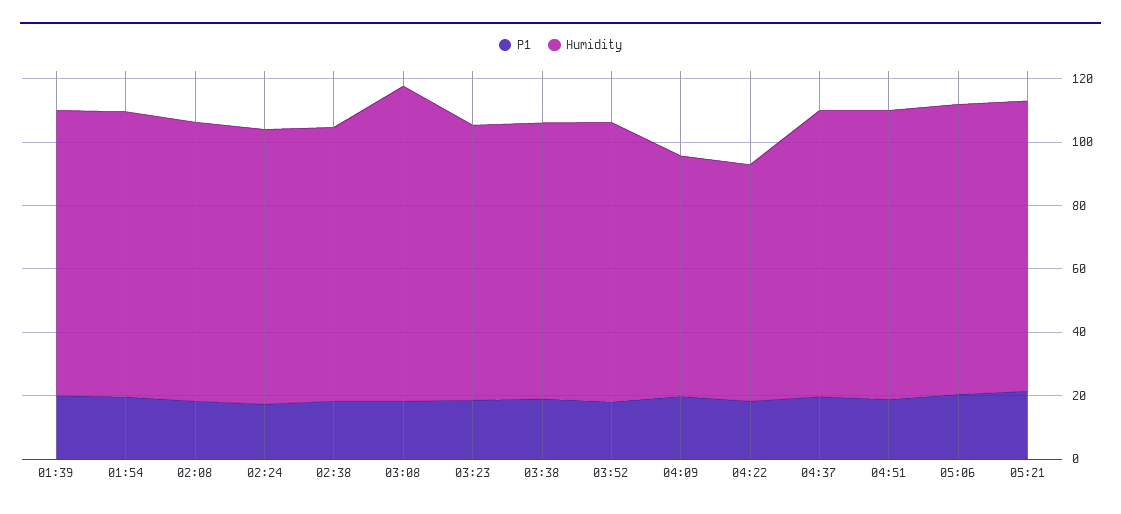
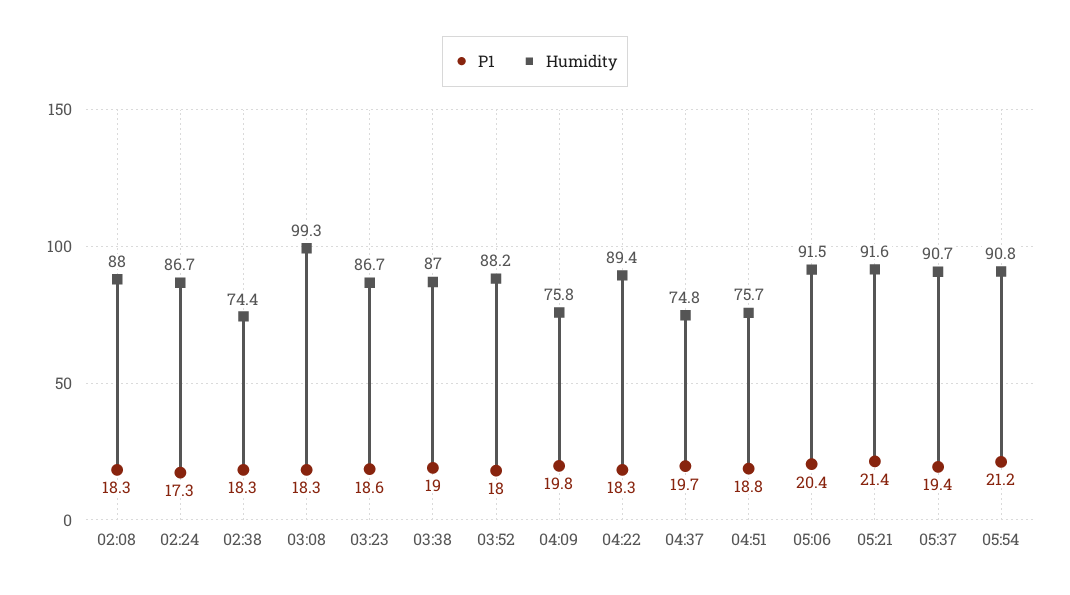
P1, 01:39: 20 -> none
Humidity, 01:39: 90 -> none
P1, 01:54: 20 -> none
Humidity, 01:54: 90 -> none
Humidity, 02:38: 85 -> 74.4
Humidity, 04:22: 75 -> 89.4
Humidity, 04:37: 90 -> 74.8
Humidity, 04:51: 90 -> 75.7
P1, 05:37: none -> 19.4
Humidity, 05:37: none -> 90.7
P1, 05:54: none -> 21.2
Humidity, 05:54: none -> 90.8

